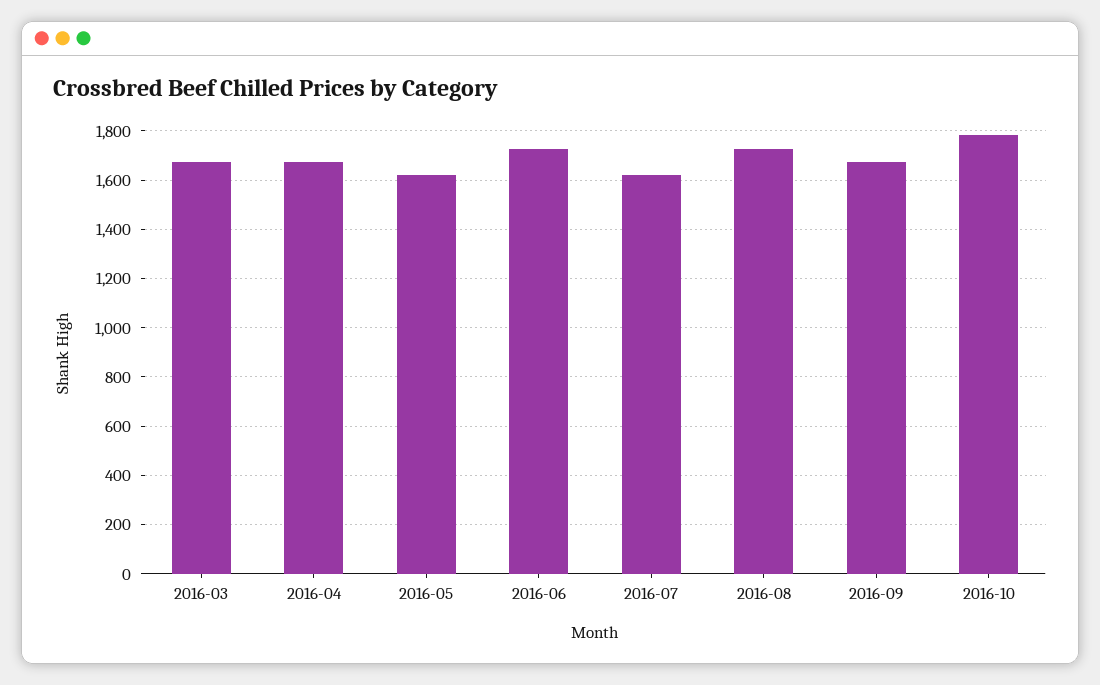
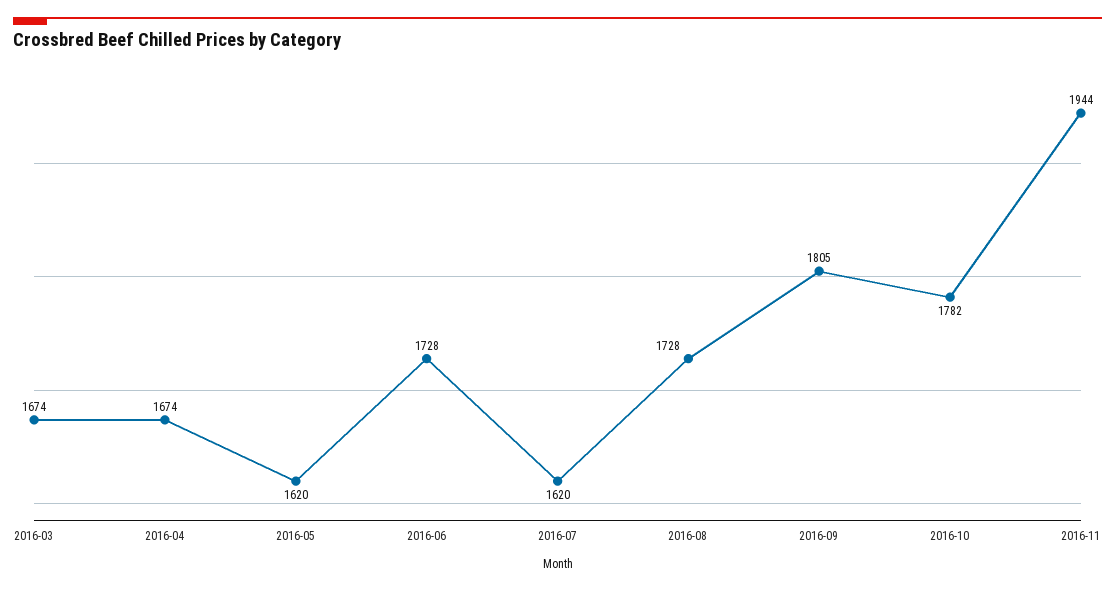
2016-09: 1675 -> 1805
2016-11: none -> 1944

